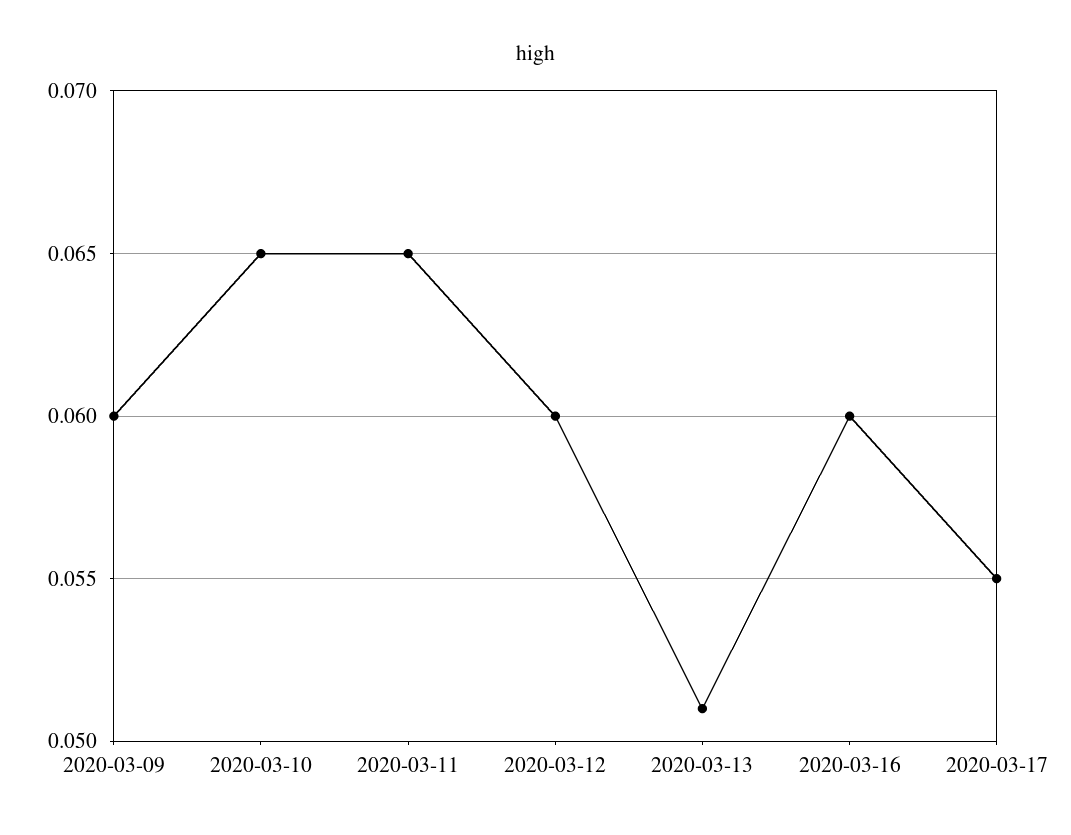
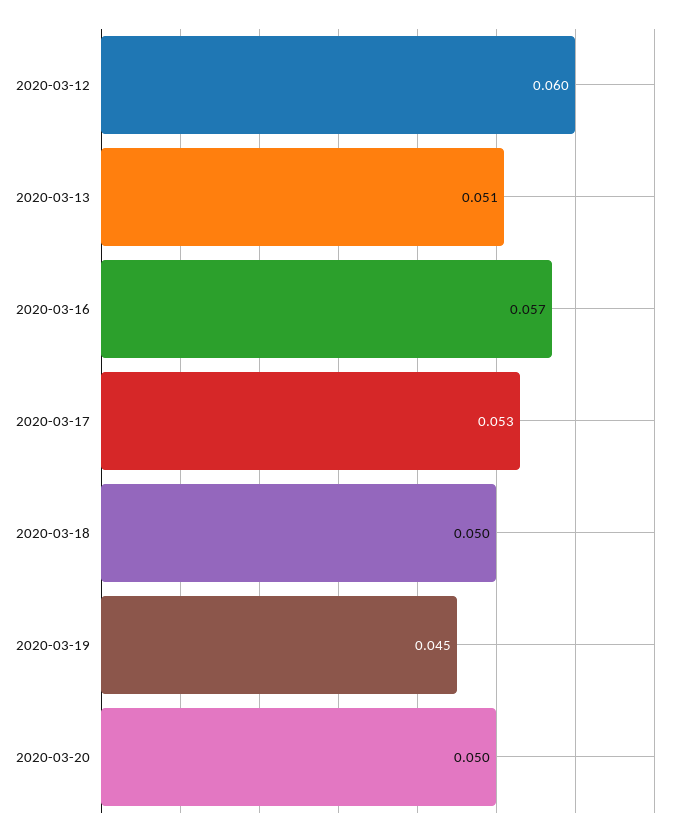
2020-03-09: 0.06 -> none
2020-03-10: 0.065 -> none
2020-03-11: 0.065 -> none
2020-03-16: 0.06 -> 0.057
2020-03-17: 0.055 -> 0.053
2020-03-18: none -> 0.05
2020-03-19: none -> 0.045
2020-03-20: none -> 0.05

